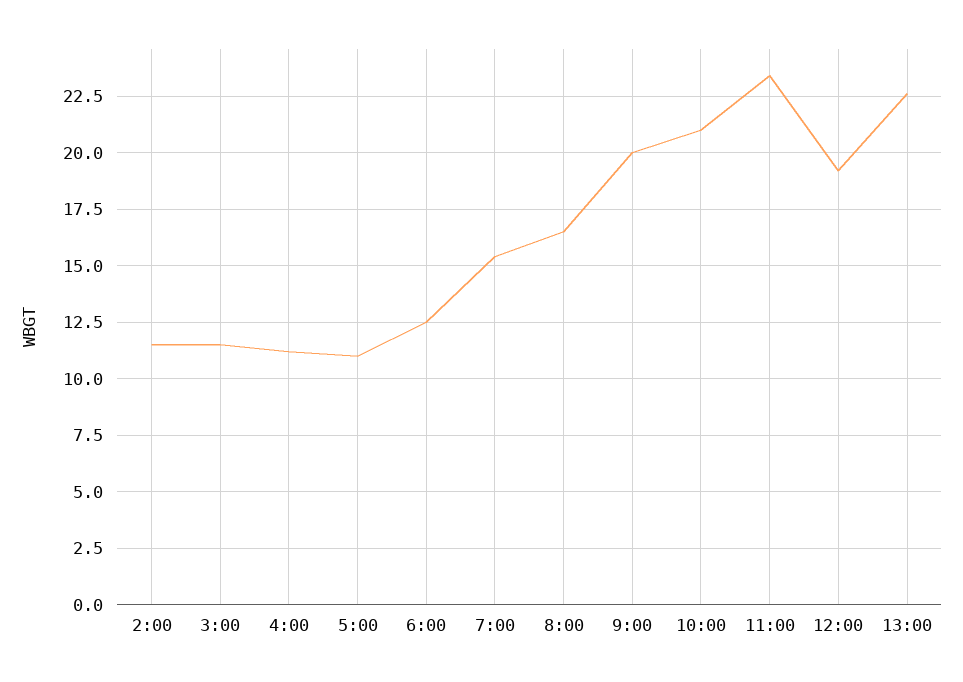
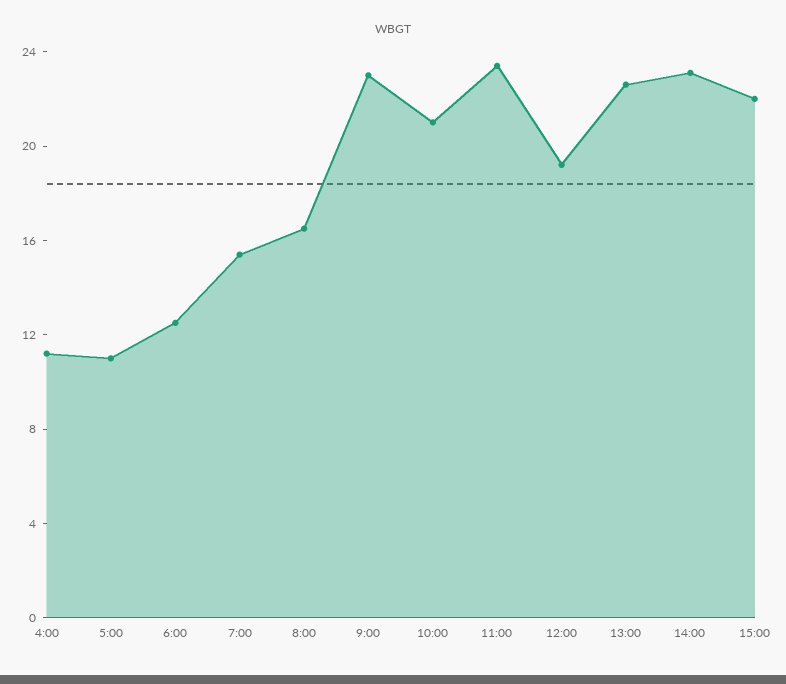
2:00: 11.5 -> none
3:00: 11.5 -> none
9:00: 20 -> 23
14:00: none -> 23
15:00: none -> 22

